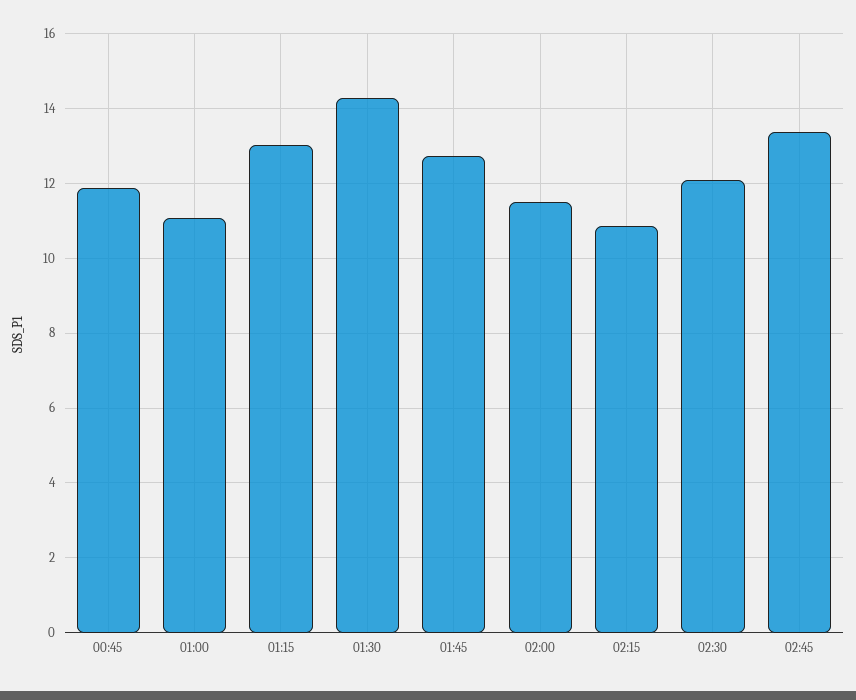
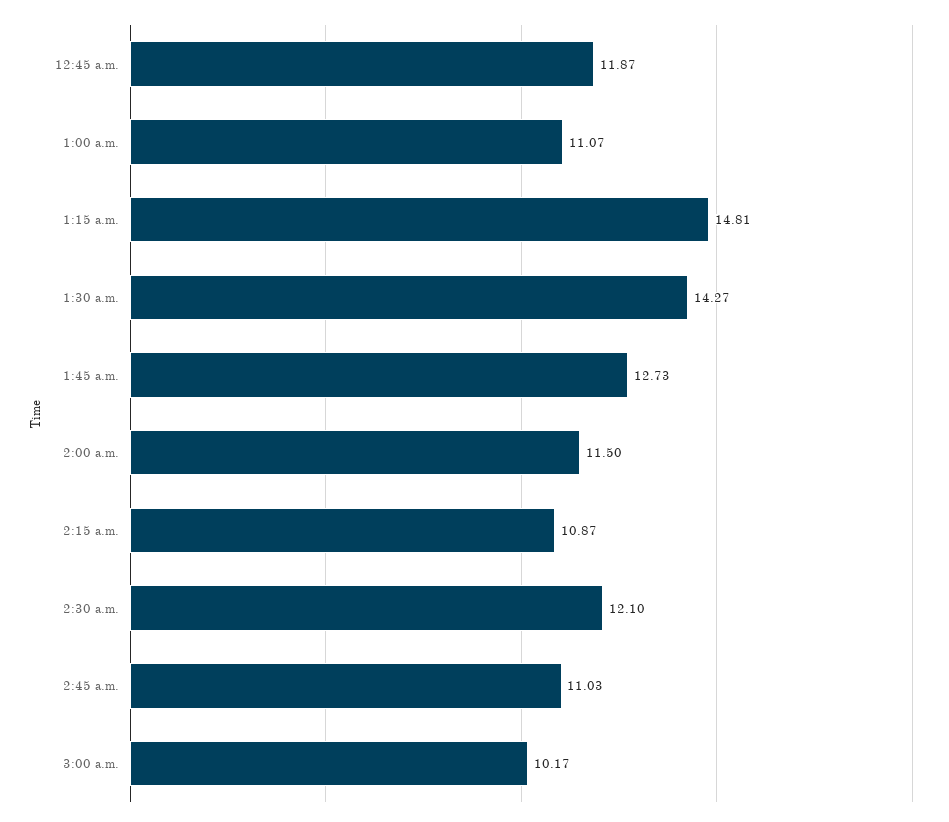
01:15: 13 -> 14.81
02:45: 13.4 -> 11.03
3:00 a.m.: none -> 10.17

